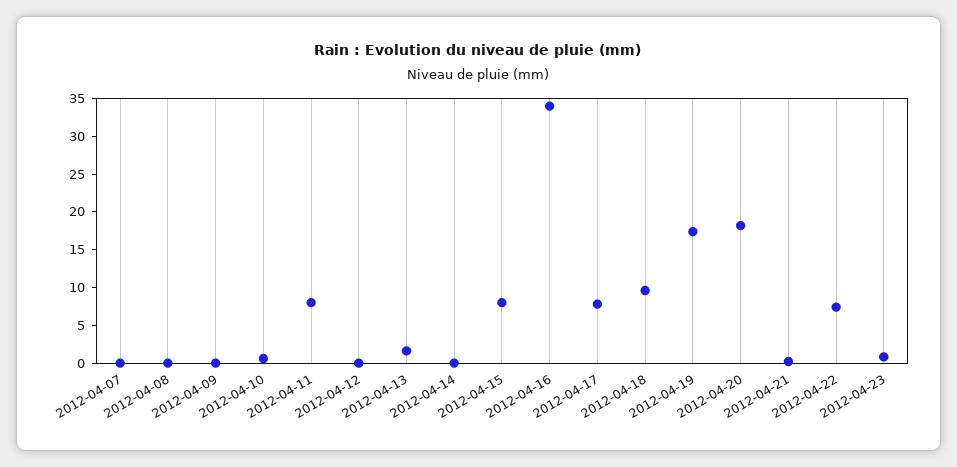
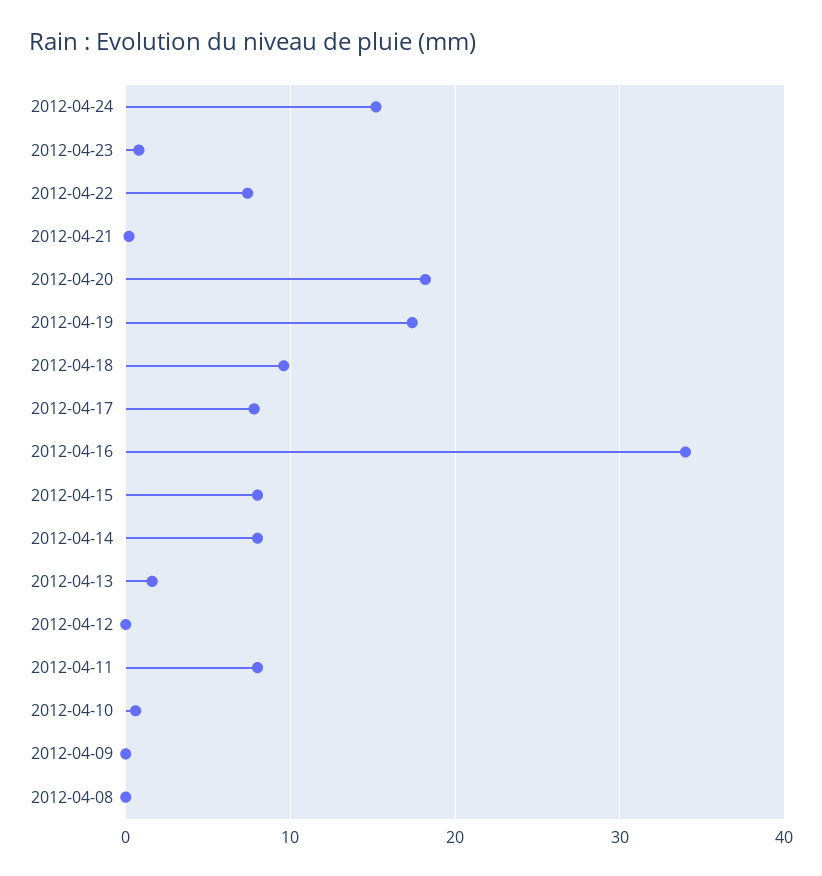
2012-04-07: 0 -> none
2012-04-14: 0 -> 8
2012-04-24: none -> 15

